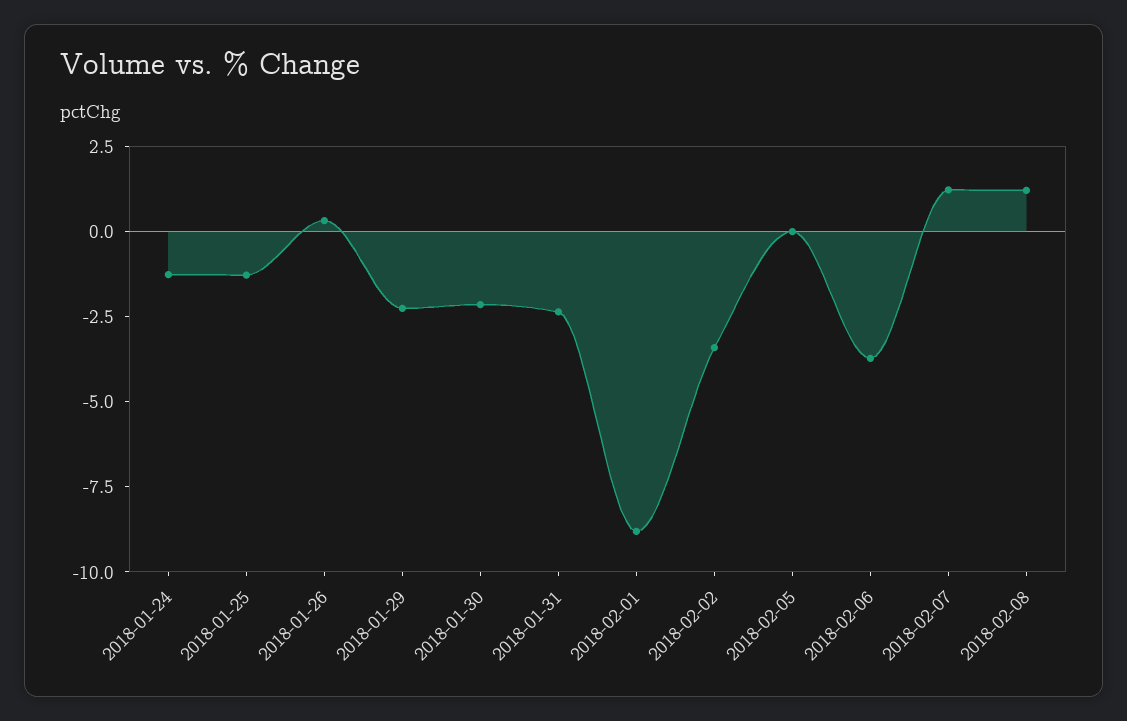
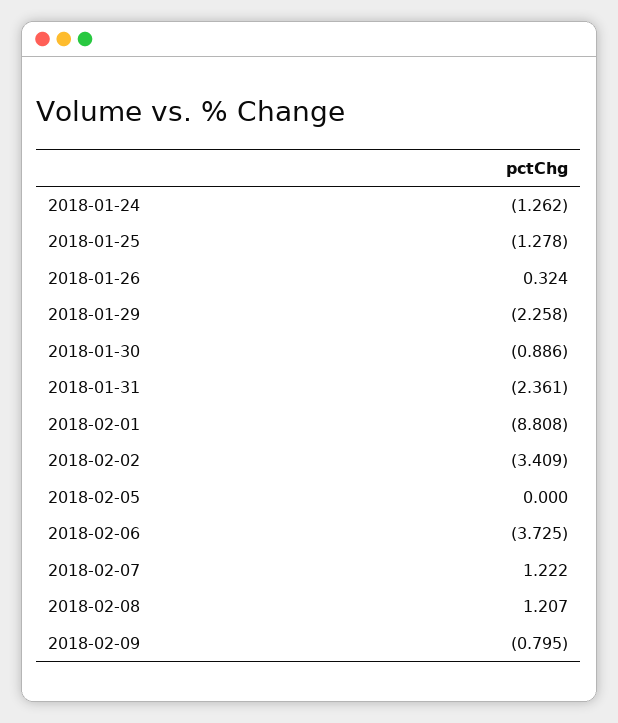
2018-01-30: -2 -> -0.886
2018-02-09: none -> -0.795

